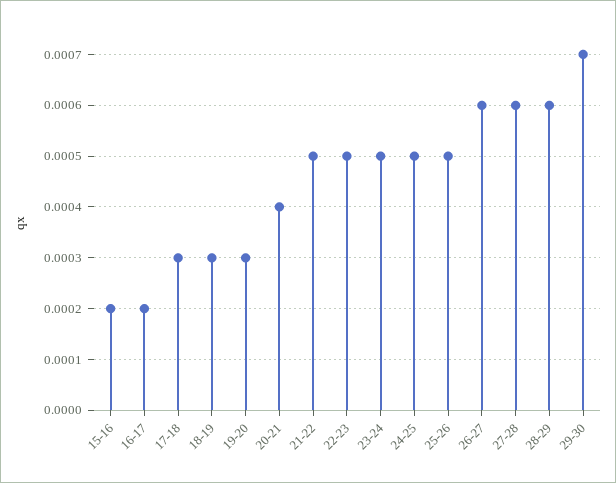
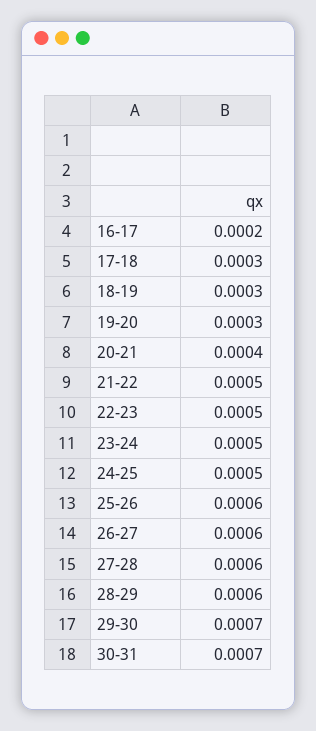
15-16: 0.0002 -> none
25-26: 0.0005 -> 0.0006
30-31: none -> 0.0007

